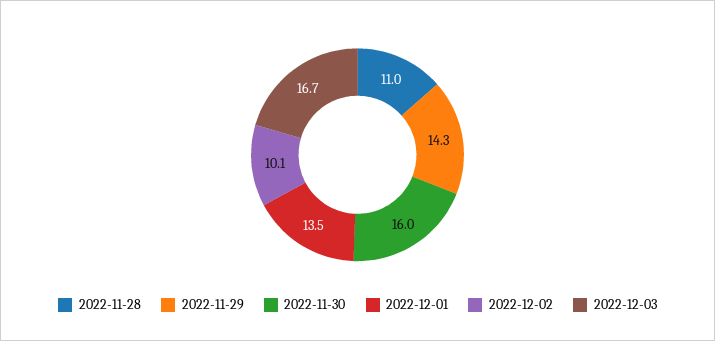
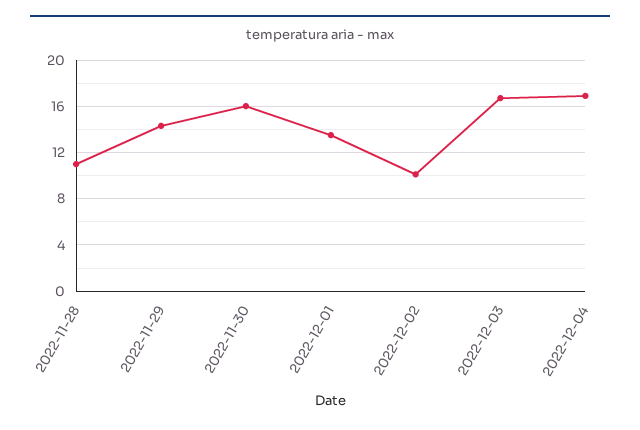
2022-12-04: none -> 17

